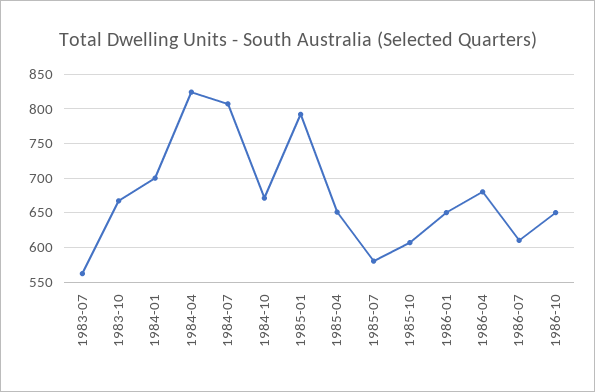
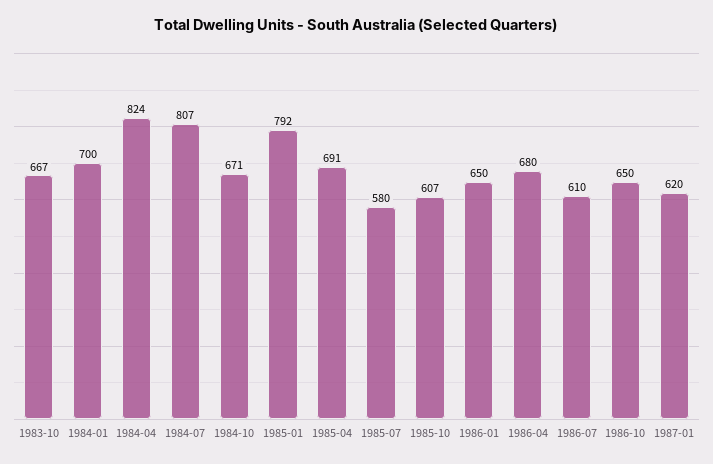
1983-07: 560 -> none
1985-04: 650 -> 691
1987-01: none -> 620

